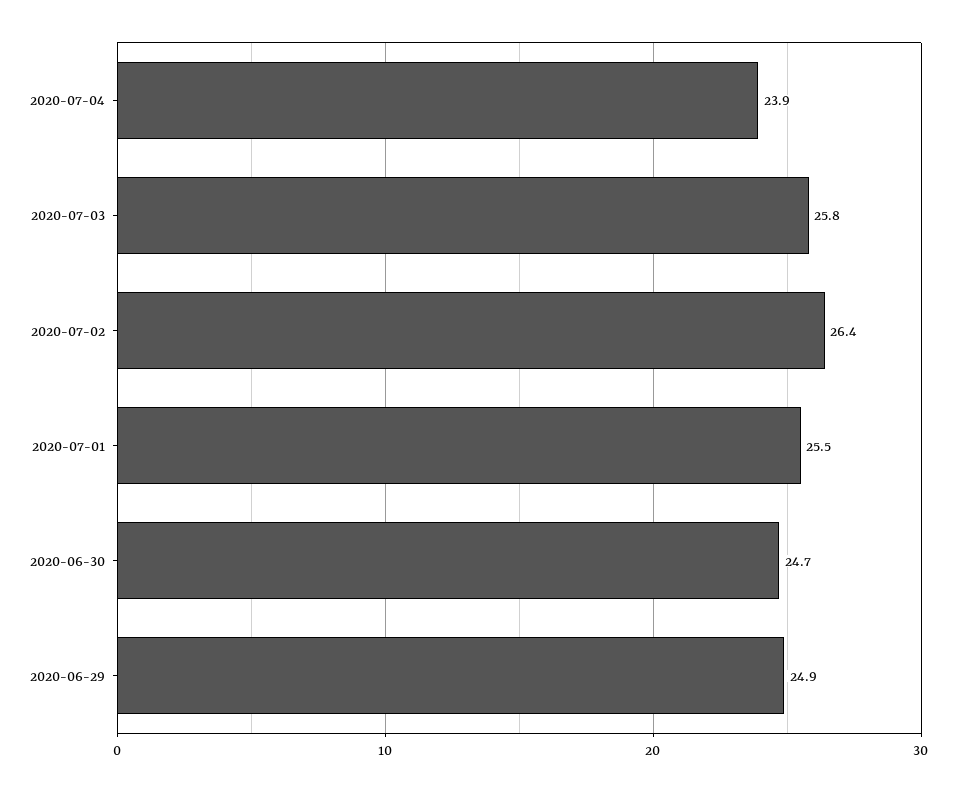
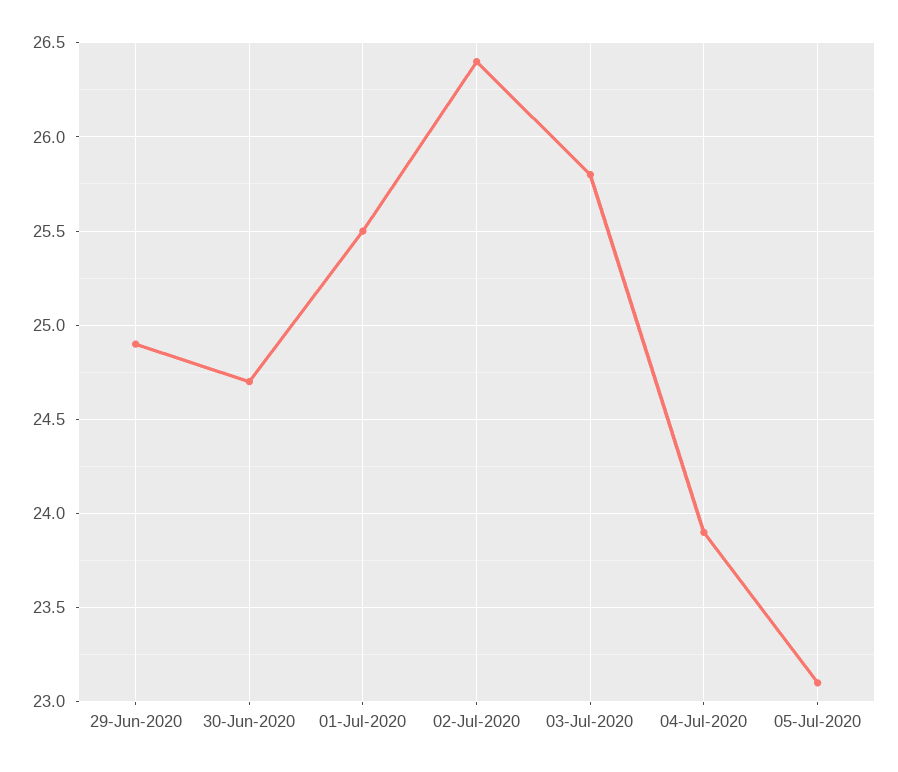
05-Jul-2020: none -> 23.1

